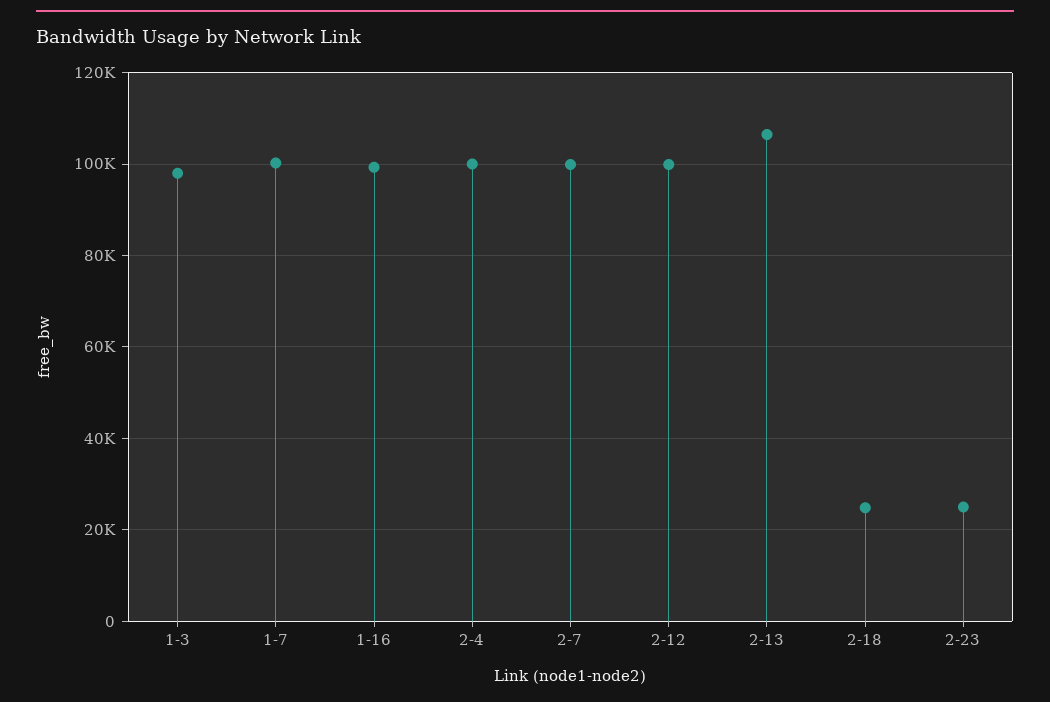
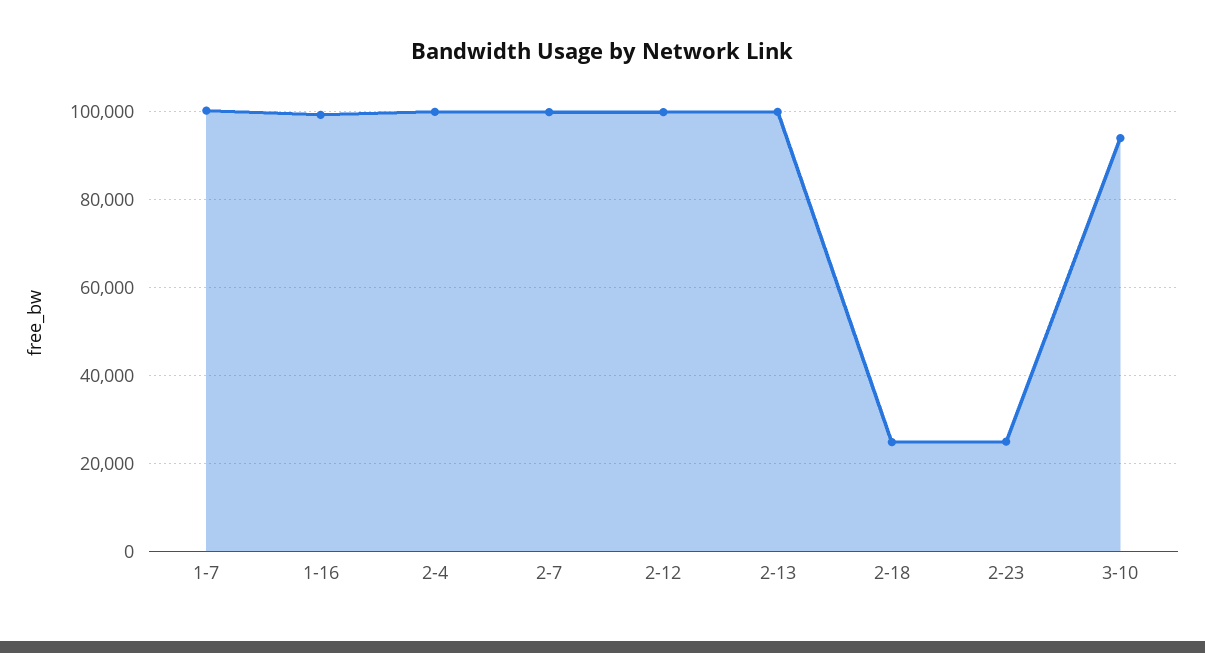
1-3: 98000 -> none
2-13: 106000 -> 100000
3-10: none -> 94000

